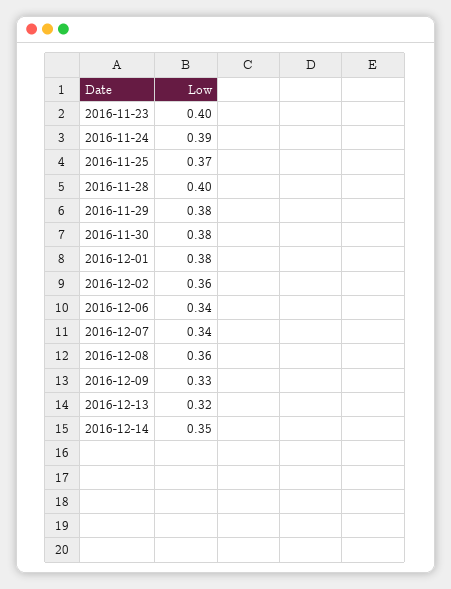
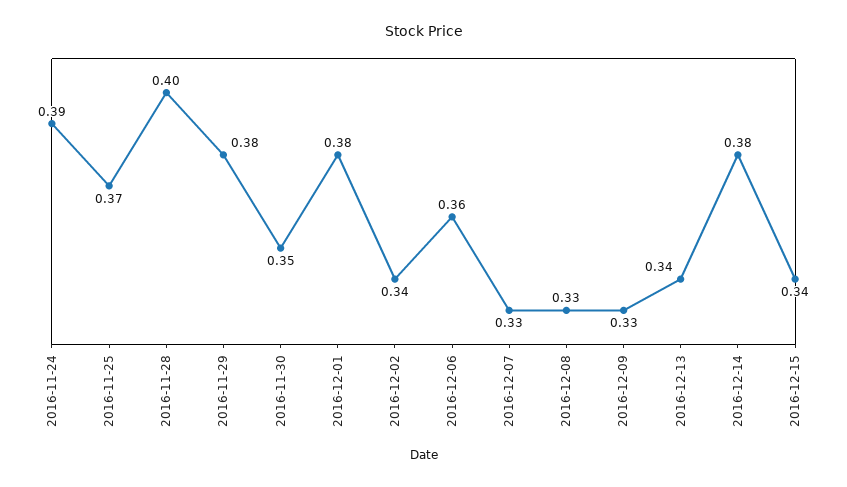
2016-11-23: 0.4 -> none
2016-11-30: 0.38 -> 0.35
2016-12-02: 0.36 -> 0.34
2016-12-06: 0.34 -> 0.36
2016-12-07: 0.34 -> 0.33
2016-12-08: 0.36 -> 0.33
2016-12-13: 0.32 -> 0.34
2016-12-14: 0.35 -> 0.38
2016-12-15: none -> 0.34

